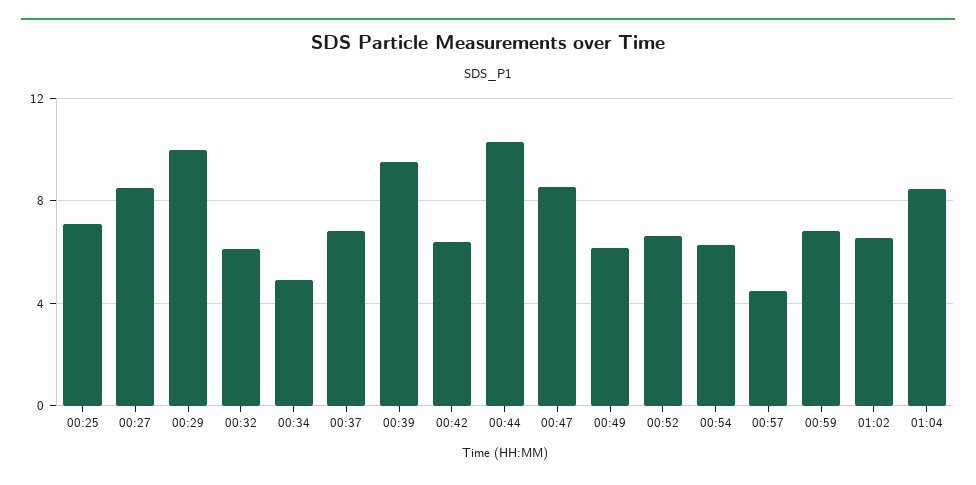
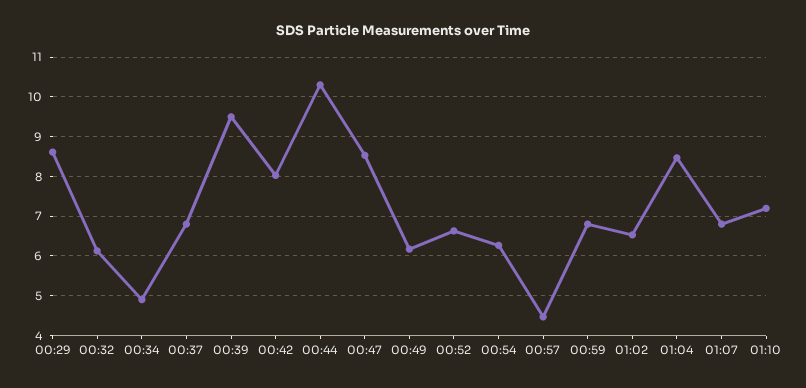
00:25: 7 -> none
00:27: 8.5 -> none
00:29: 10 -> 8.6
00:42: 6.5 -> 8
01:07: none -> 6.8
01:10: none -> 7.2

